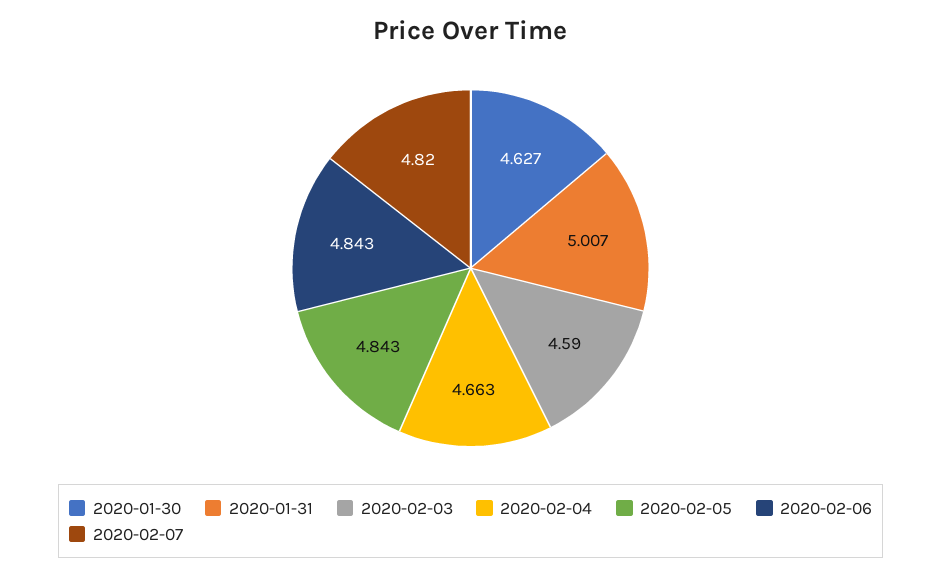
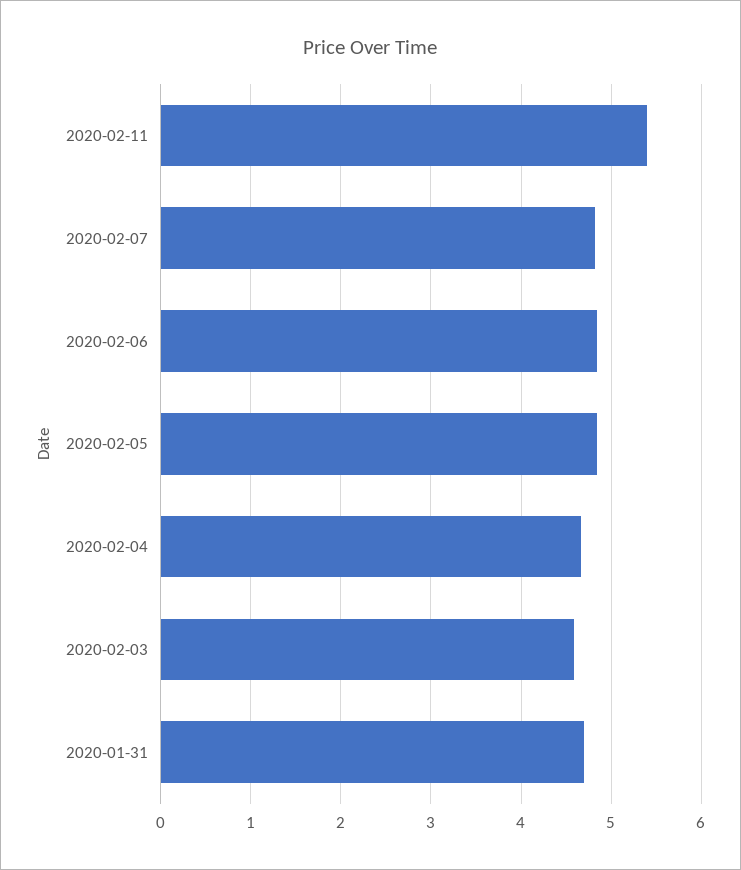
2020-01-30: 4.627 -> none
2020-01-31: 5.007 -> 4.7
2020-02-11: none -> 5.4

